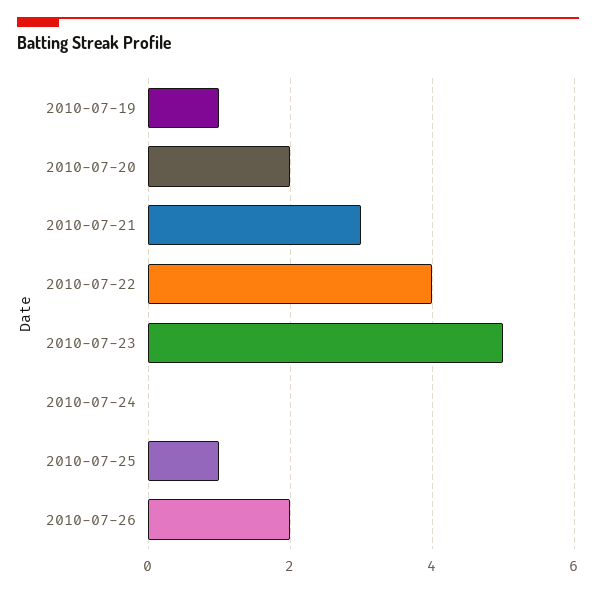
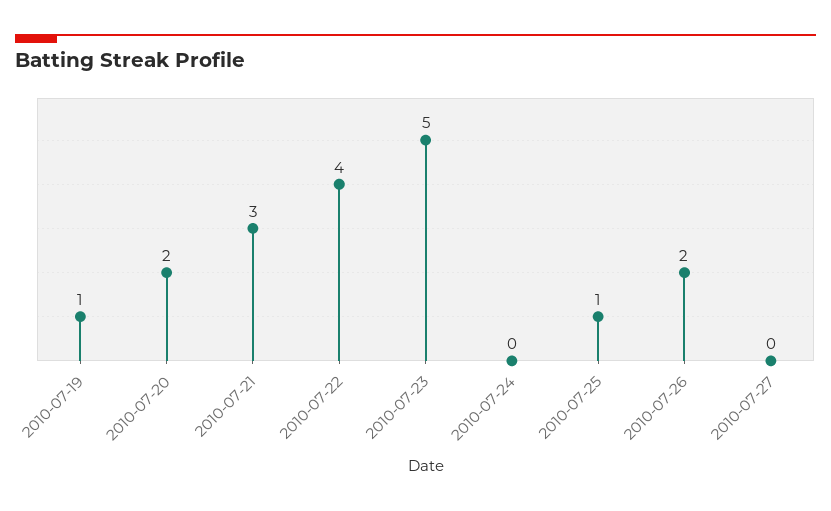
2010-07-27: none -> 0

